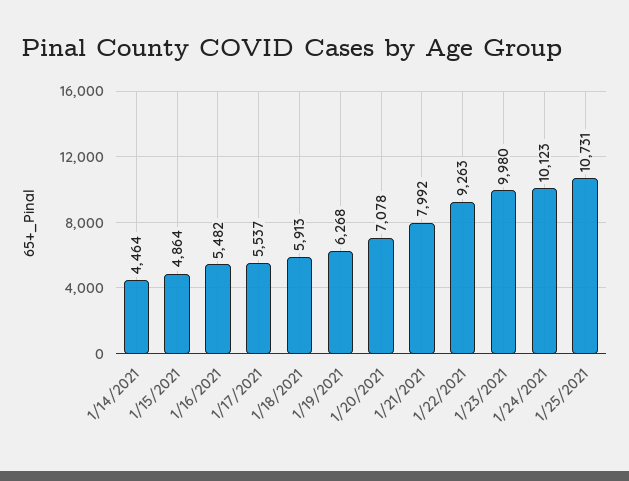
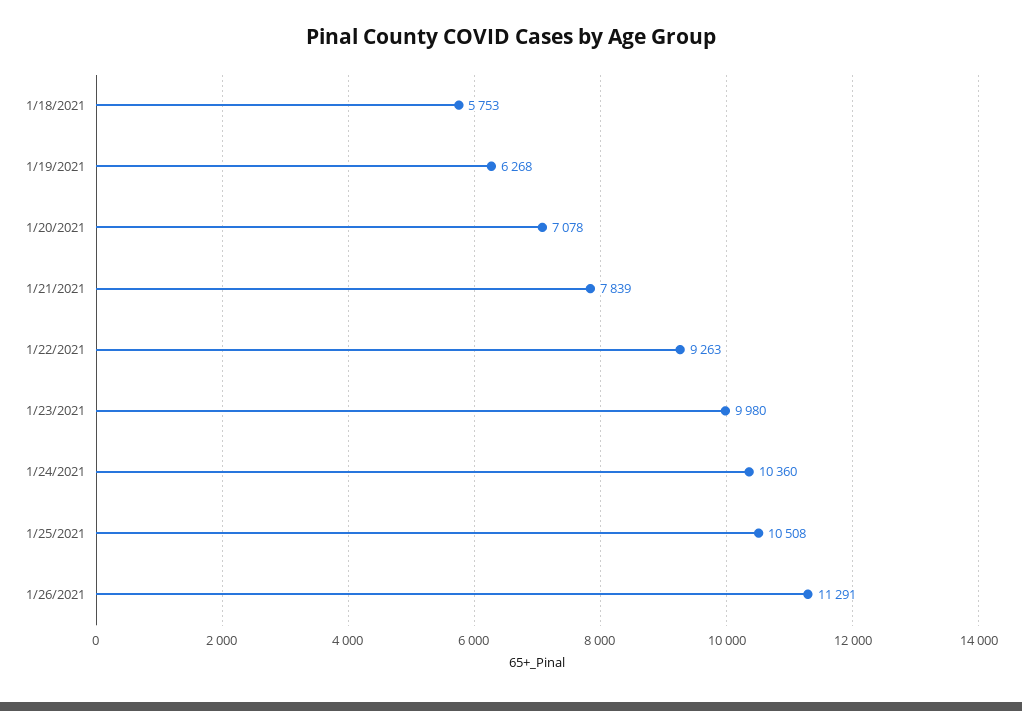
1/14/2021: 4464 -> none
1/15/2021: 4864 -> none
1/16/2021: 5482 -> none
1/17/2021: 5537 -> none
1/18/2021: 5913 -> 5753
1/21/2021: 7992 -> 7839
1/24/2021: 10123 -> 10360
1/25/2021: 10731 -> 10508
1/26/2021: none -> 11291

